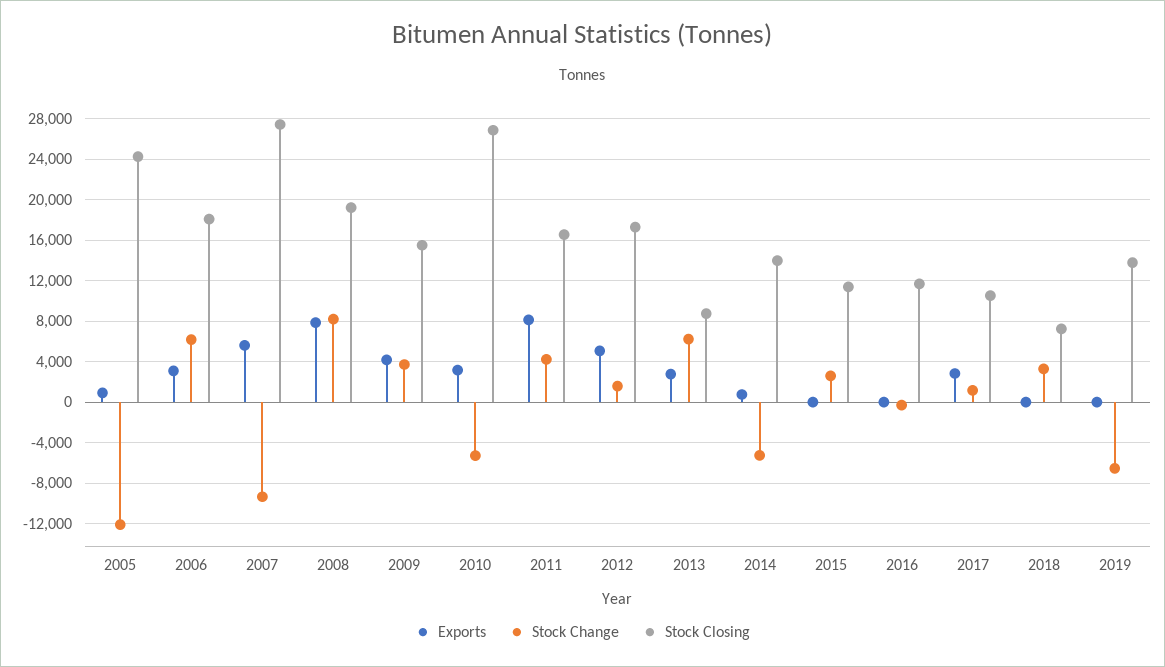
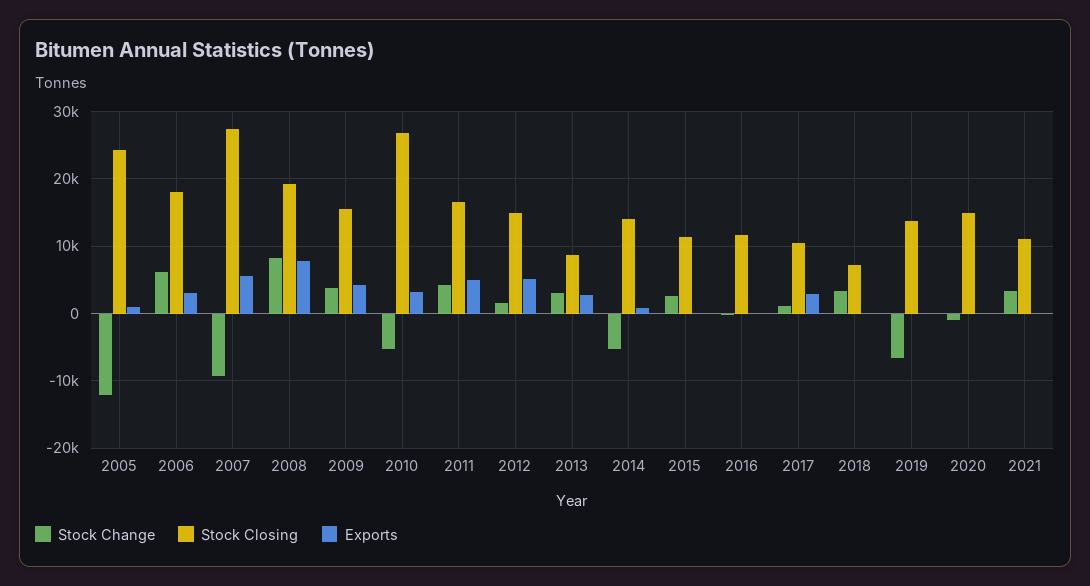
Exports, 2011: 8000 -> 5000
Stock Closing, 2012: 17000 -> 15000
Stock Change, 2013: 6000 -> 3000
Stock Change, 2020: none -> -1000
Stock Closing, 2020: none -> 15000
Exports, 2020: none -> 0
Stock Change, 2021: none -> 3000
Stock Closing, 2021: none -> 11000
Exports, 2021: none -> 0

